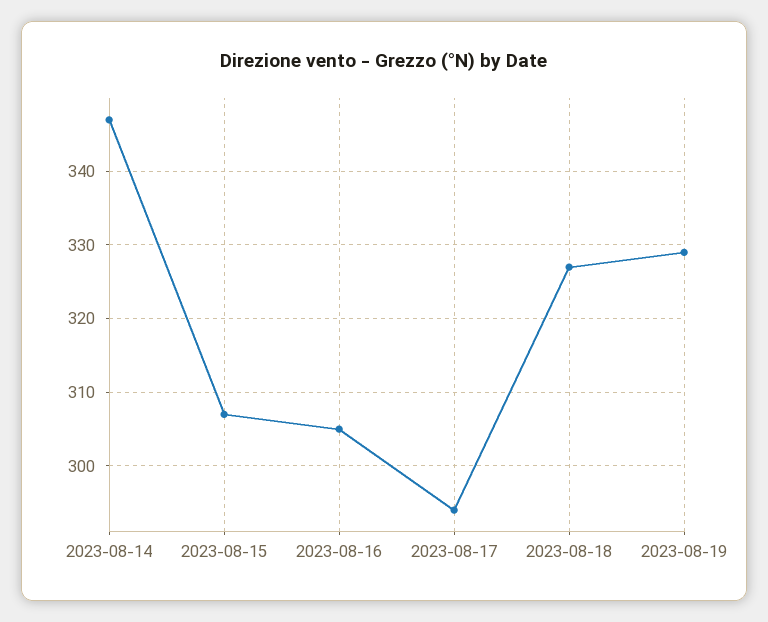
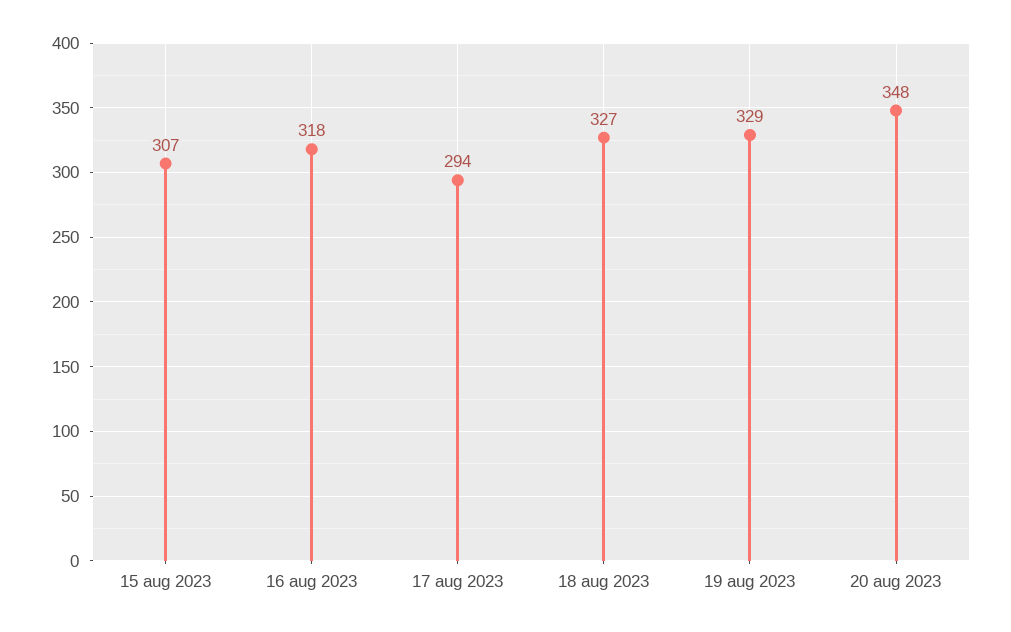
2023-08-14: 347 -> none
2023-08-16: 305 -> 318
20 aug 2023: none -> 348

